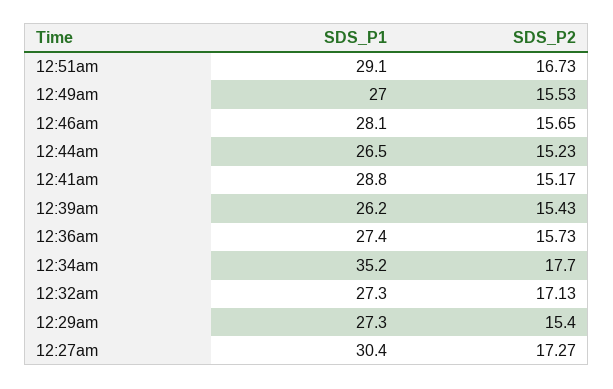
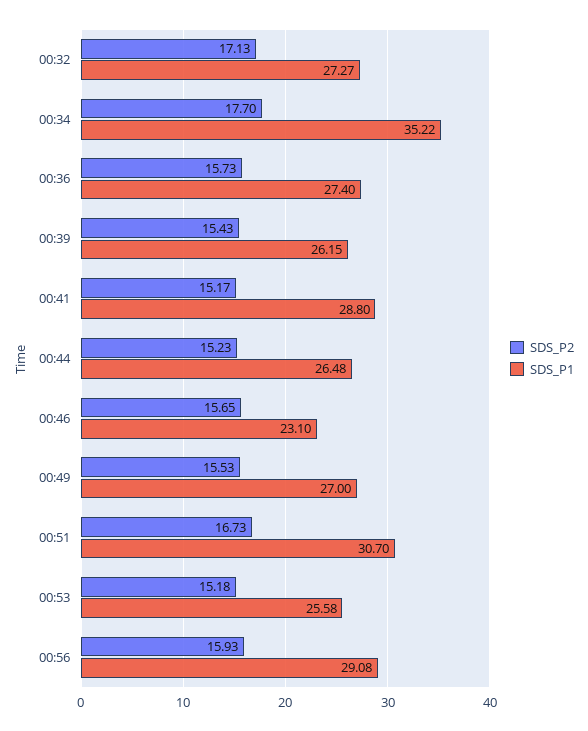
SDS_P1, 12:51am: 29.1 -> 30.7
SDS_P1, 12:46am: 28.1 -> 23.1
SDS_P1, 12:29am: 27.3 -> none
SDS_P2, 12:29am: 15.4 -> none
SDS_P1, 12:27am: 30.4 -> none
SDS_P2, 12:27am: 17.27 -> none
SDS_P2, 00:53: none -> 15.18
SDS_P1, 00:53: none -> 25.58
SDS_P2, 00:56: none -> 15.93
SDS_P1, 00:56: none -> 29.08

